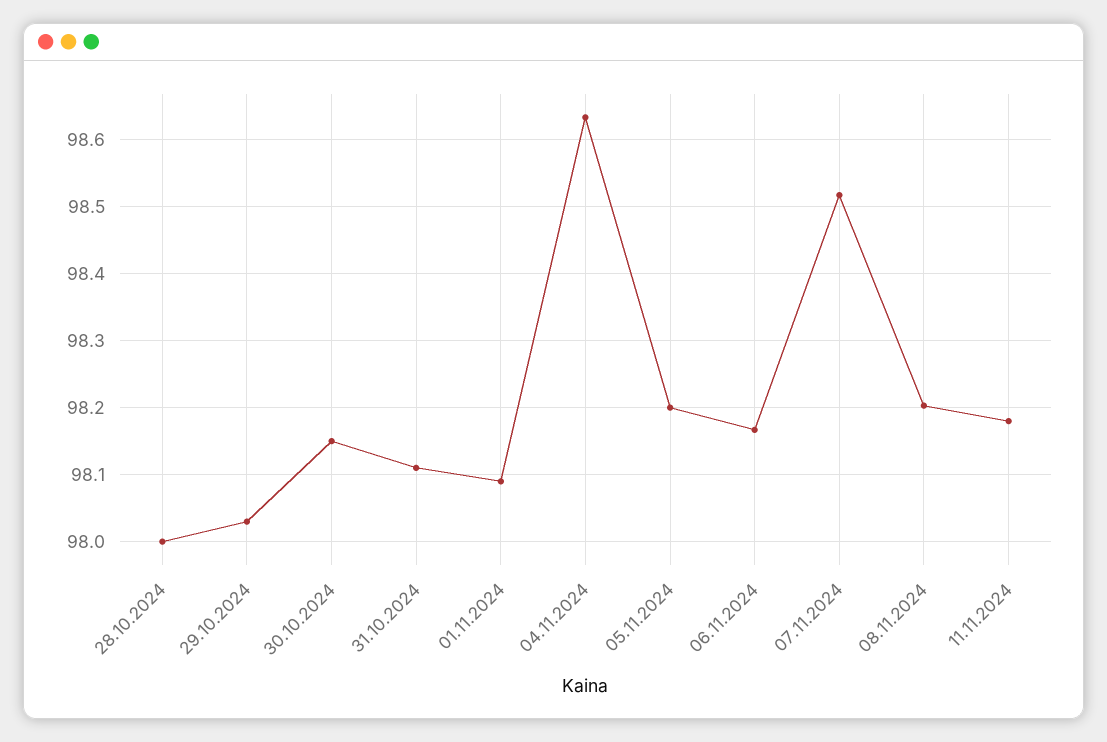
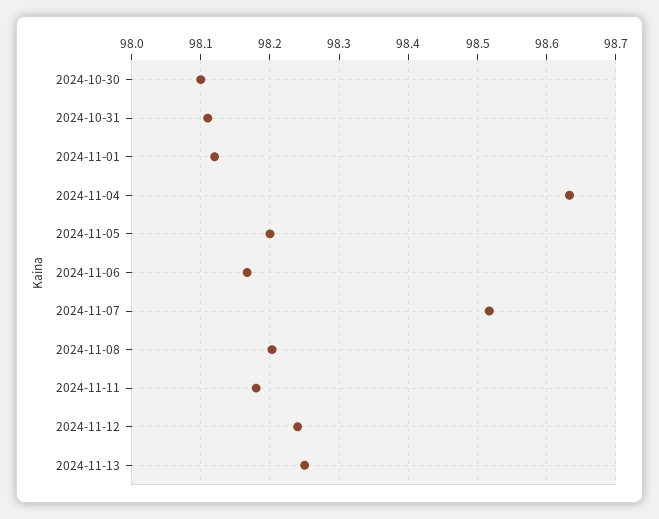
28.10.2024: 98 -> none
29.10.2024: 98.03 -> none
30.10.2024: 98.15 -> 98.1
01.11.2024: 98.09 -> 98.12
2024-11-12: none -> 98.24
2024-11-13: none -> 98.25

